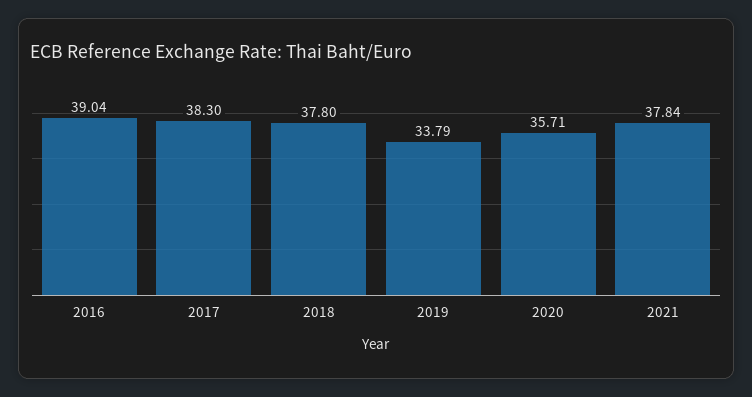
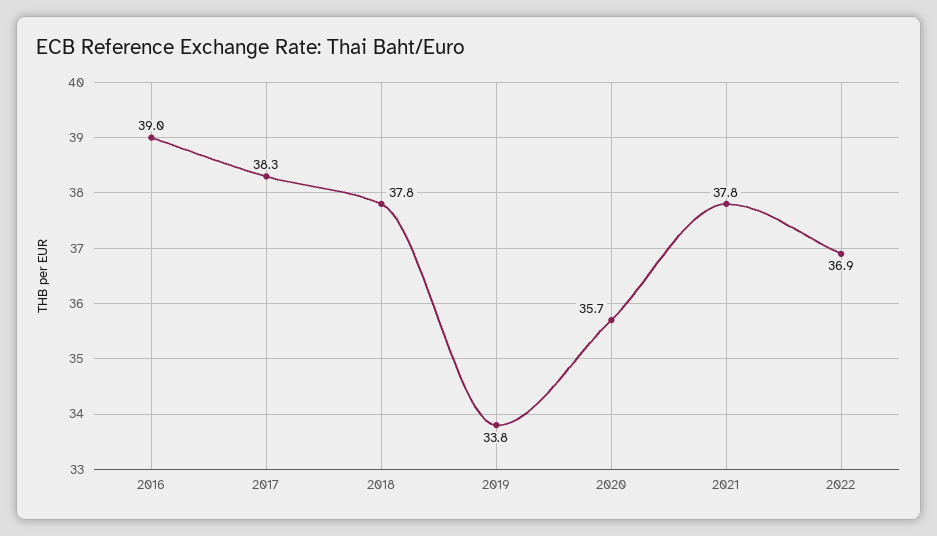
2022: none -> 36.9

